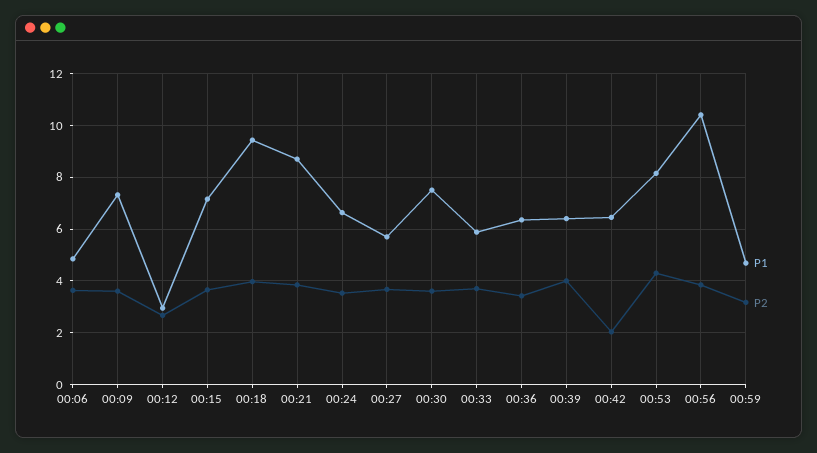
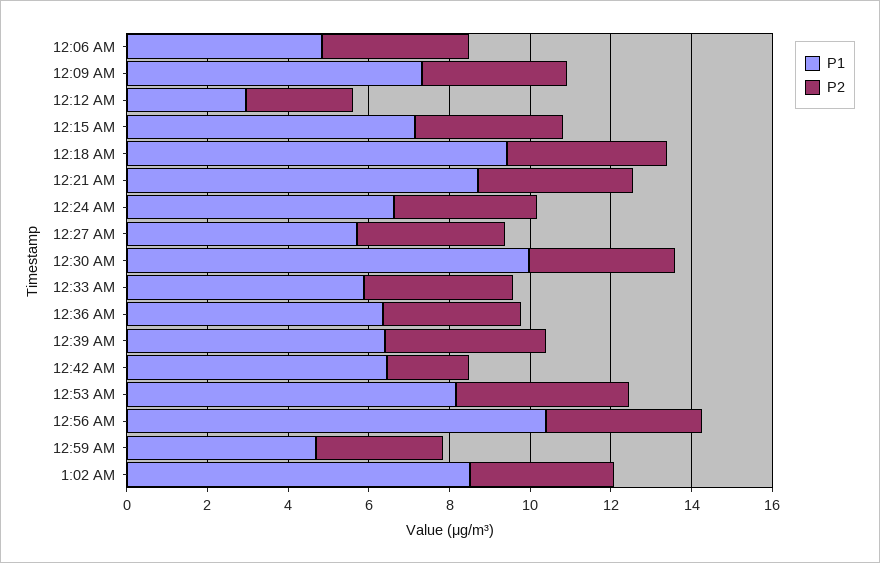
P1, 00:30: 7.5 -> 10
P1, 1:02 AM: none -> 8.5
P2, 1:02 AM: none -> 3.5

